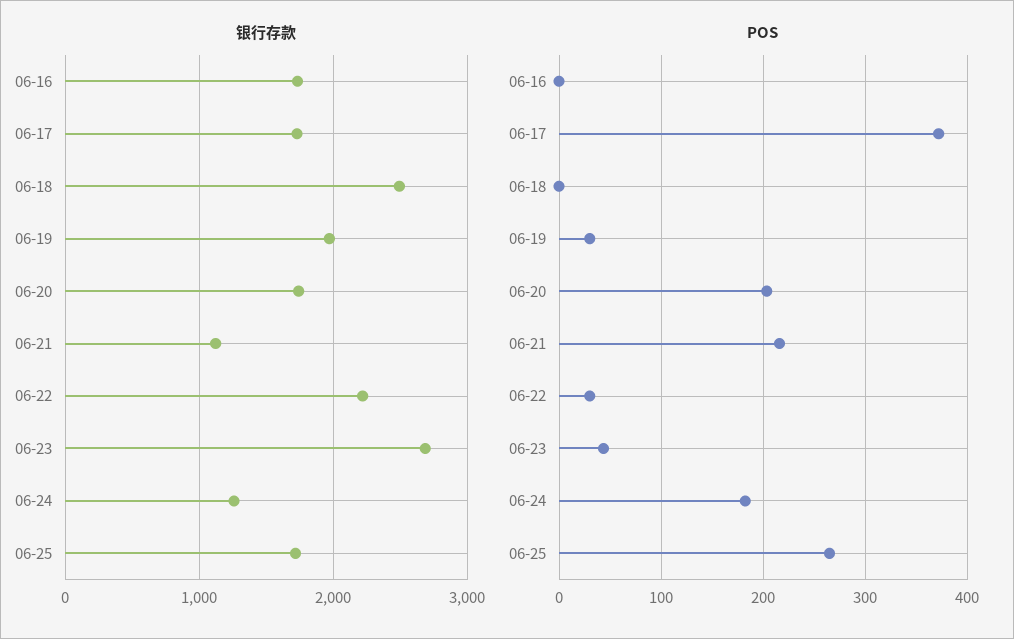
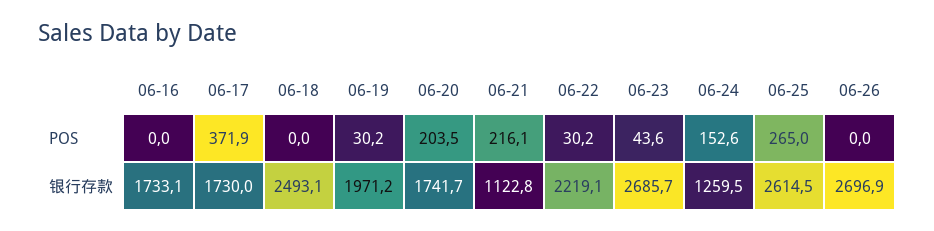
银行存款, 06-25: 1700 -> 2614.5
POS, 06-24: 180 -> 152.6
POS, 06-26: none -> 0
银行存款, 06-26: none -> 2696.9

